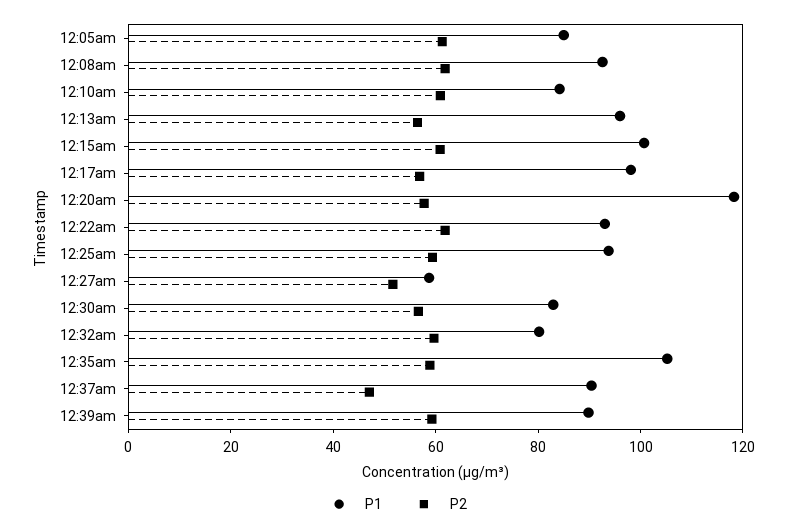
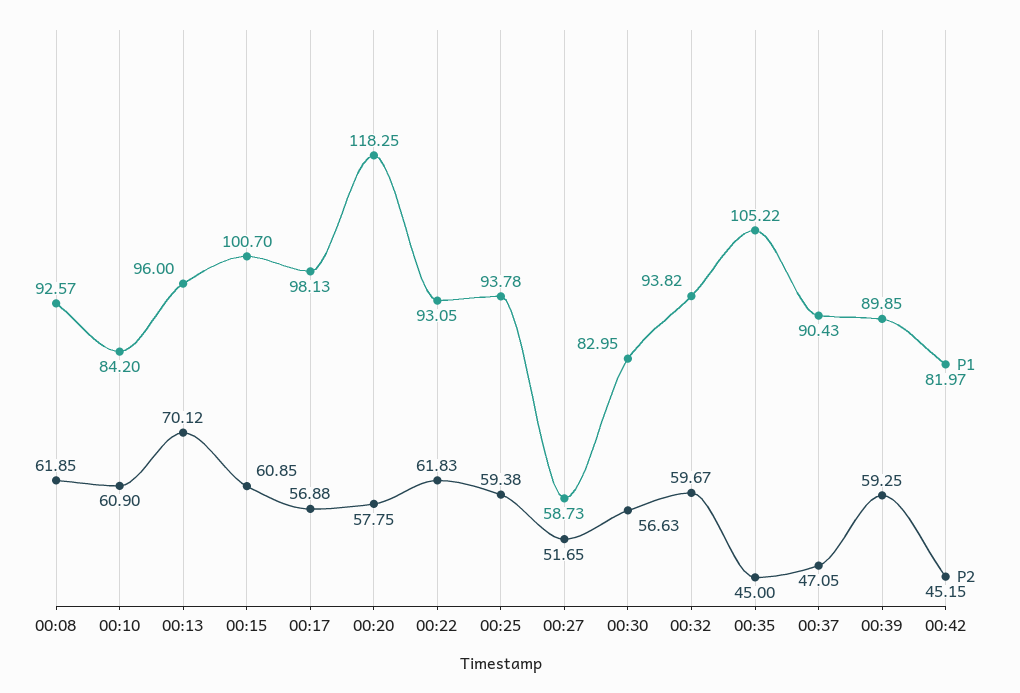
P1, 12:05am: 85 -> none
P2, 12:05am: 60 -> none
P2, 12:13am: 55 -> 70.12
P1, 12:32am: 80 -> 93.82
P2, 12:35am: 60 -> 45
P1, 00:42: none -> 81.97
P2, 00:42: none -> 45.15

